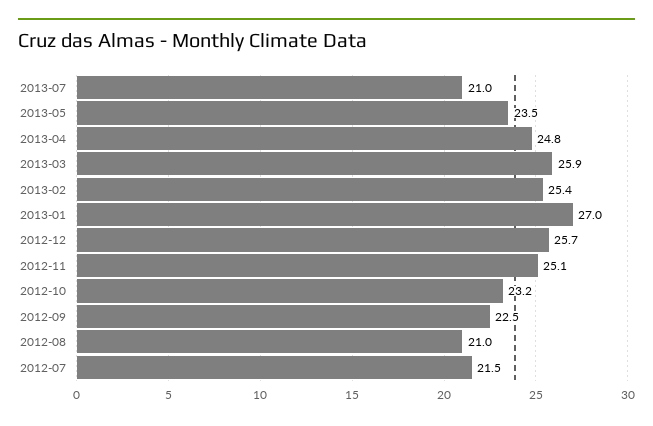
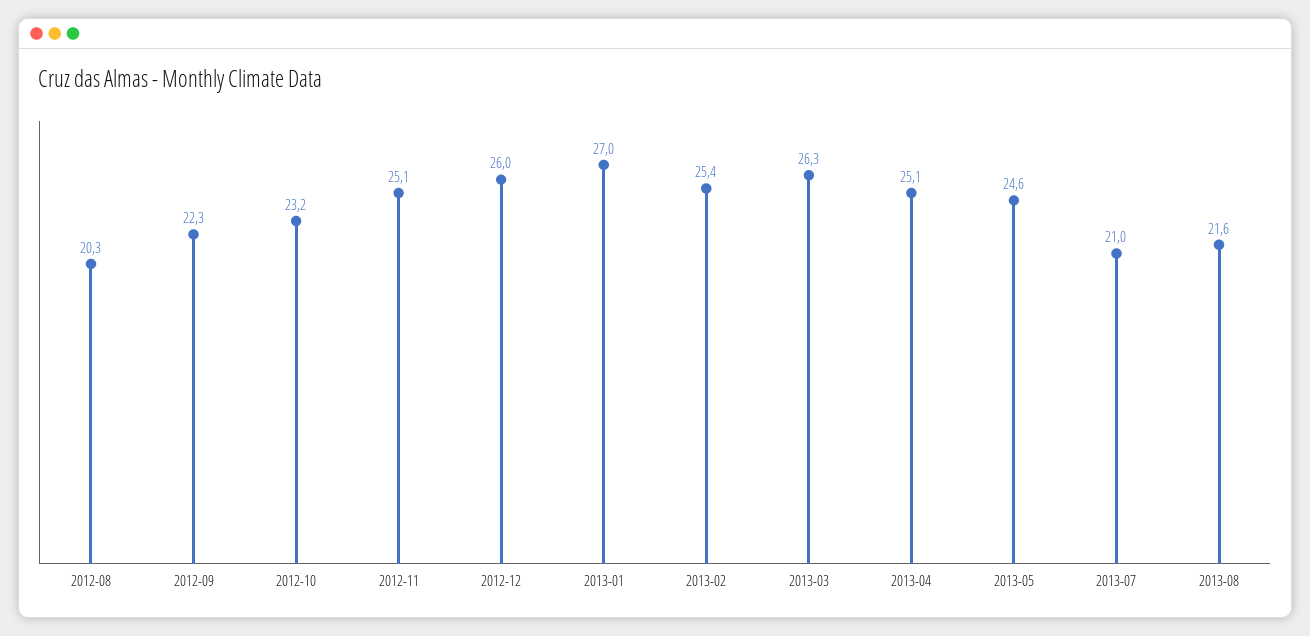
2013-05: 23.5 -> 24.6
2013-04: 24.8 -> 25.1
2013-03: 25.9 -> 26.3
2012-12: 25.7 -> 26
2012-09: 22.5 -> 22.3
2012-08: 21 -> 20.3
2012-07: 21.5 -> none
2013-08: none -> 21.6

